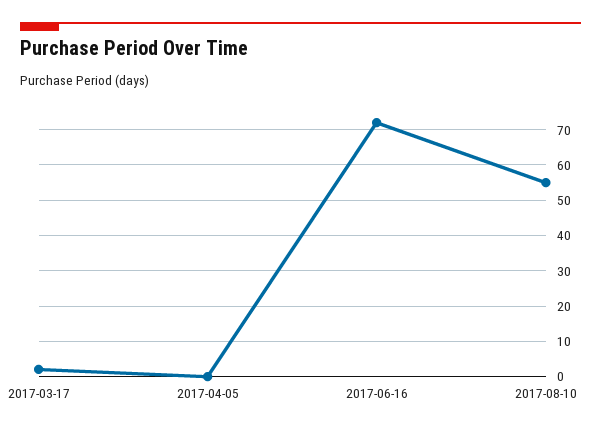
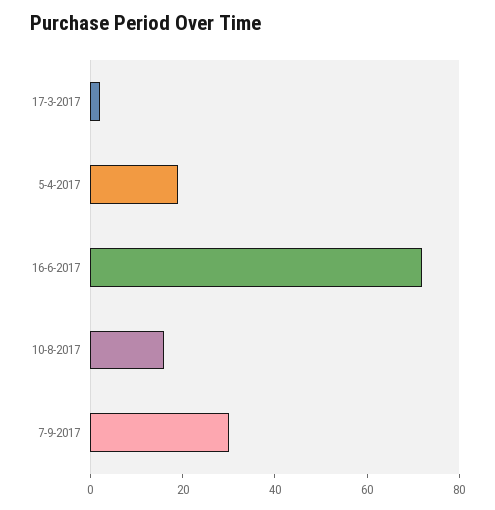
2017-04-05: 0 -> 20
2017-08-10: 55 -> 15
7-9-2017: none -> 30

